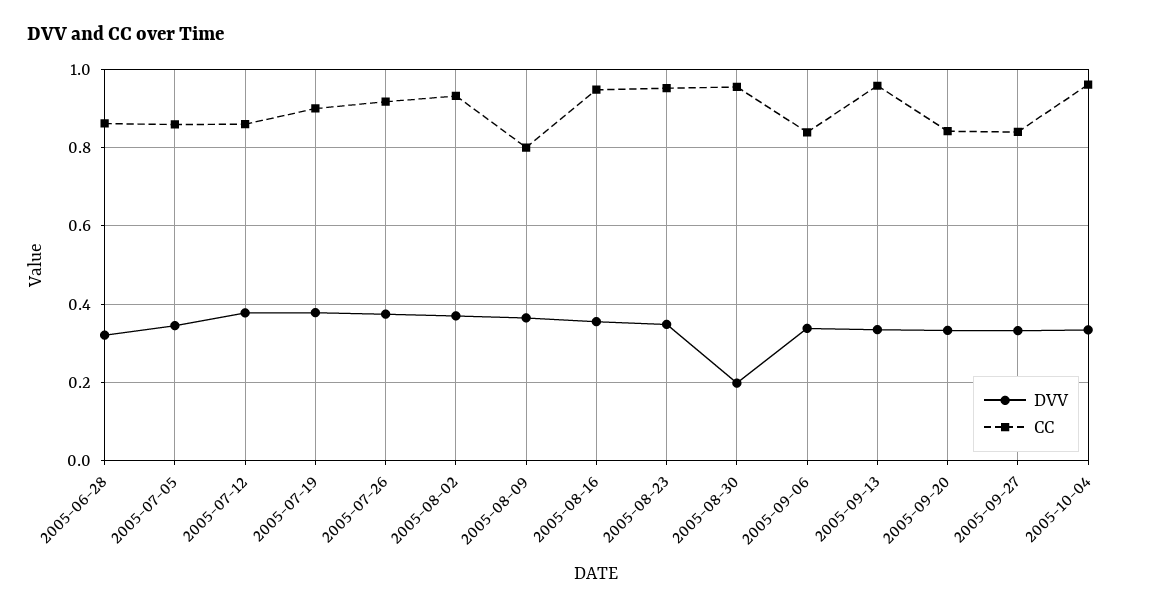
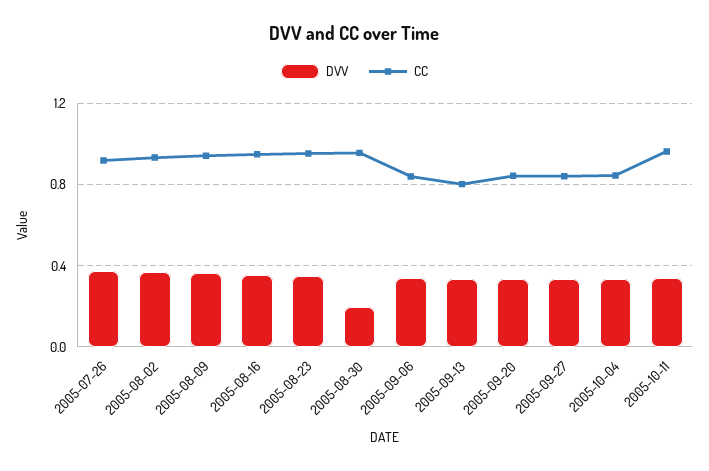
DVV, 2005-06-28: 0.32 -> none
CC, 2005-06-28: 0.86 -> none
DVV, 2005-07-05: 0.34 -> none
CC, 2005-07-05: 0.86 -> none
DVV, 2005-07-12: 0.38 -> none
CC, 2005-07-12: 0.86 -> none
DVV, 2005-07-19: 0.38 -> none
CC, 2005-07-19: 0.9 -> none
CC, 2005-08-09: 0.8 -> 0.95
CC, 2005-09-13: 0.96 -> 0.8
CC, 2005-10-04: 0.96 -> 0.85
DVV, 2005-10-11: none -> 0.35
CC, 2005-10-11: none -> 0.95

